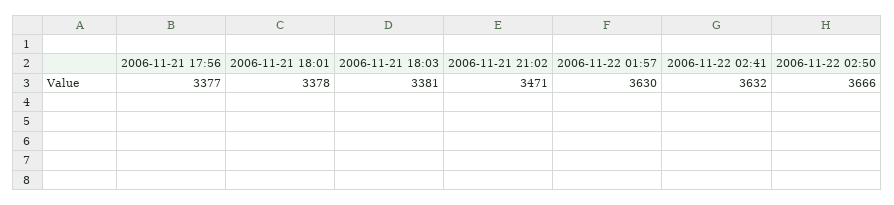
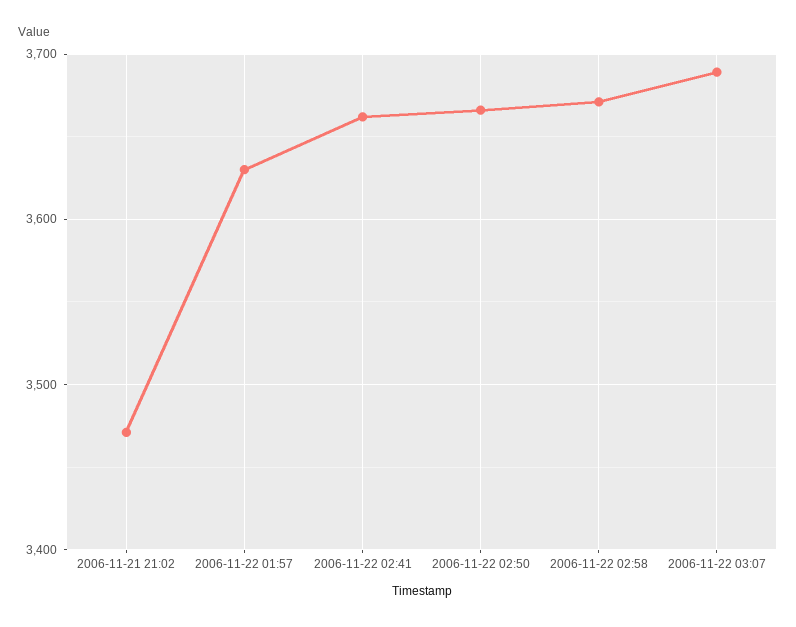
2006-11-21 17:56: 3377 -> none
2006-11-21 18:01: 3378 -> none
2006-11-21 18:03: 3381 -> none
2006-11-22 02:41: 3632 -> 3660
2006-11-22 02:58: none -> 3670
2006-11-22 03:07: none -> 3690

